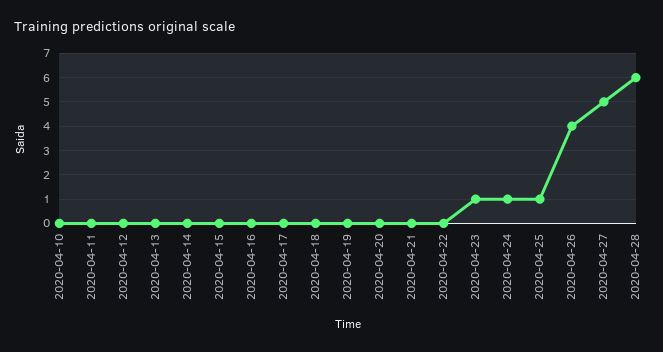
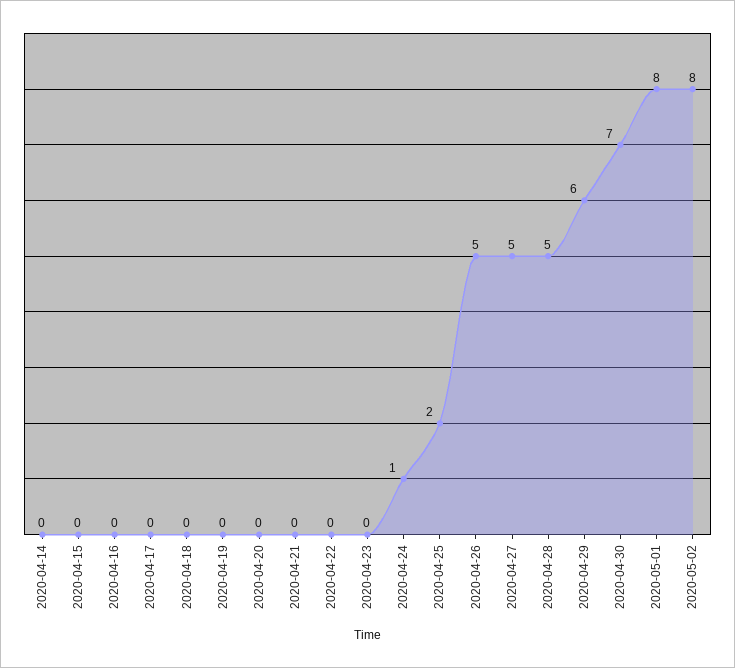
2020-04-10: 0 -> none
2020-04-11: 0 -> none
2020-04-12: 0 -> none
2020-04-13: 0 -> none
2020-04-23: 1 -> 0
2020-04-25: 1 -> 2
2020-04-26: 4 -> 5
2020-04-28: 6 -> 5
2020-04-29: none -> 6
2020-04-30: none -> 7
2020-05-01: none -> 8
2020-05-02: none -> 8

